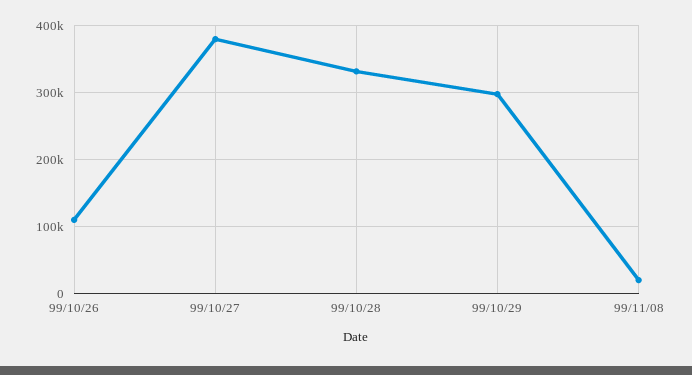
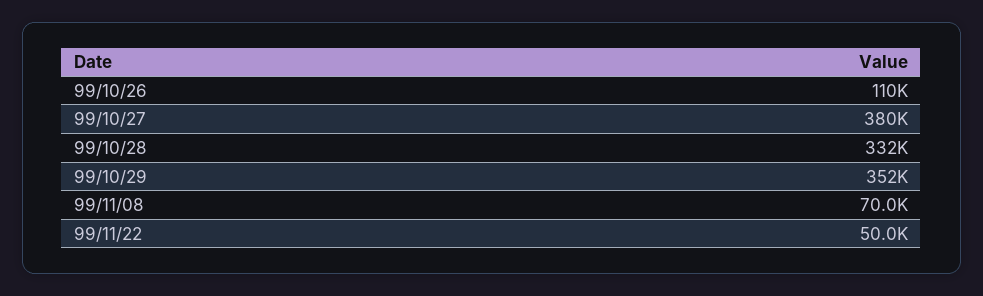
99/10/29: 300000 -> 352000
99/11/08: 20000 -> 70000
99/11/22: none -> 50000

